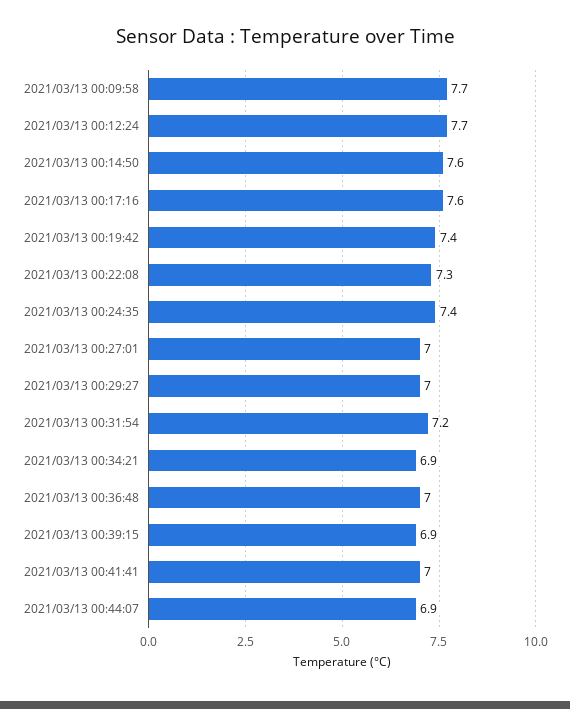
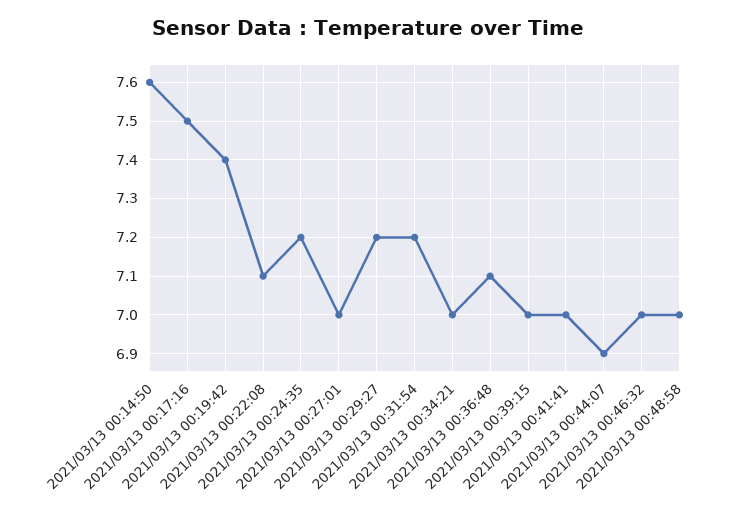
2021/03/13 00:09:58: 7.7 -> none
2021/03/13 00:12:24: 7.7 -> none
2021/03/13 00:17:16: 7.6 -> 7.5
2021/03/13 00:22:08: 7.3 -> 7.1
2021/03/13 00:24:35: 7.4 -> 7.2
2021/03/13 00:29:27: 7 -> 7.2
2021/03/13 00:34:21: 6.9 -> 7
2021/03/13 00:36:48: 7 -> 7.1
2021/03/13 00:39:15: 6.9 -> 7
2021/03/13 00:46:32: none -> 7
2021/03/13 00:48:58: none -> 7

